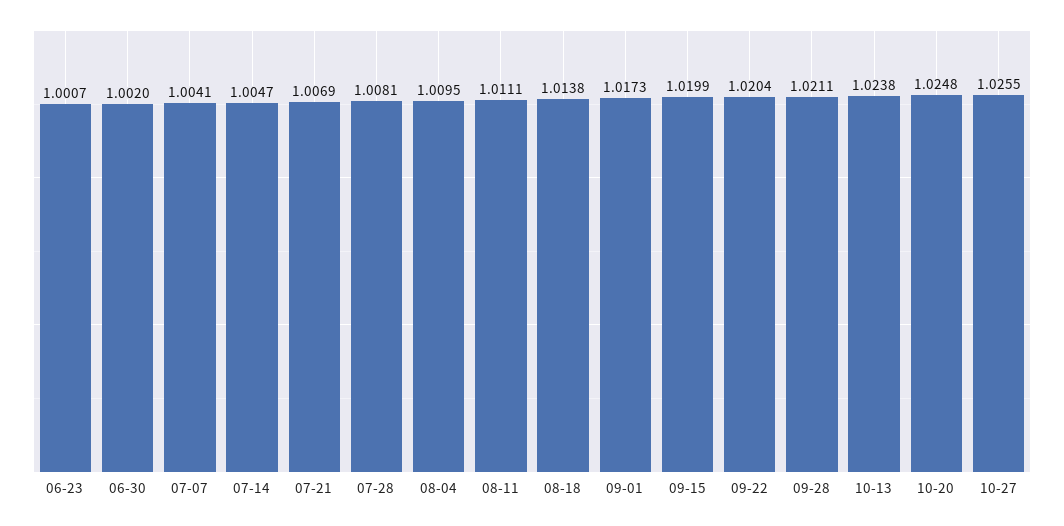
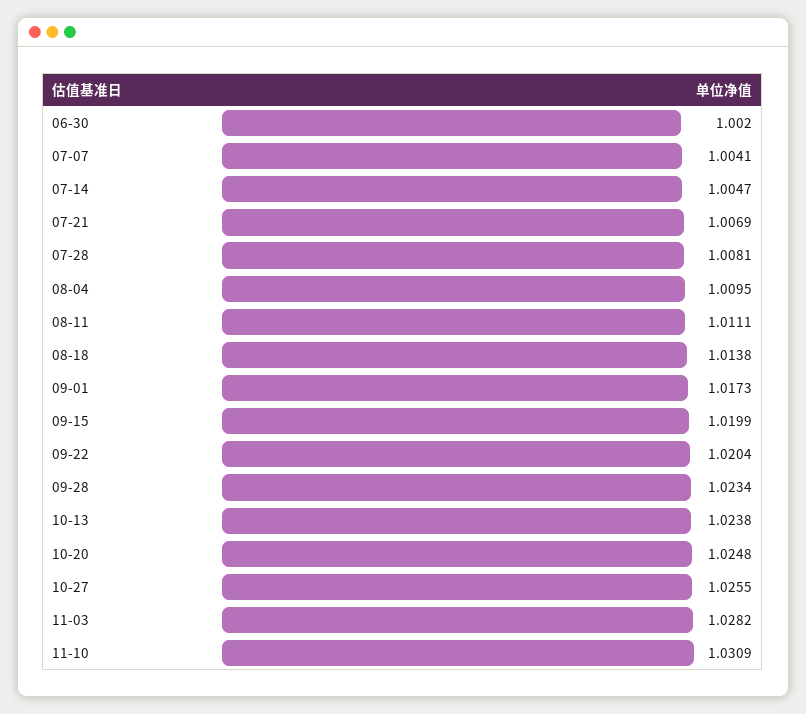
06-23: 1.0007 -> none
09-28: 1.0211 -> 1.0234
11-03: none -> 1.0282
11-10: none -> 1.0309

